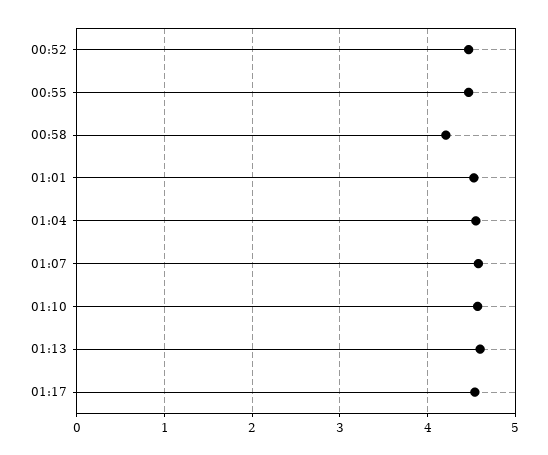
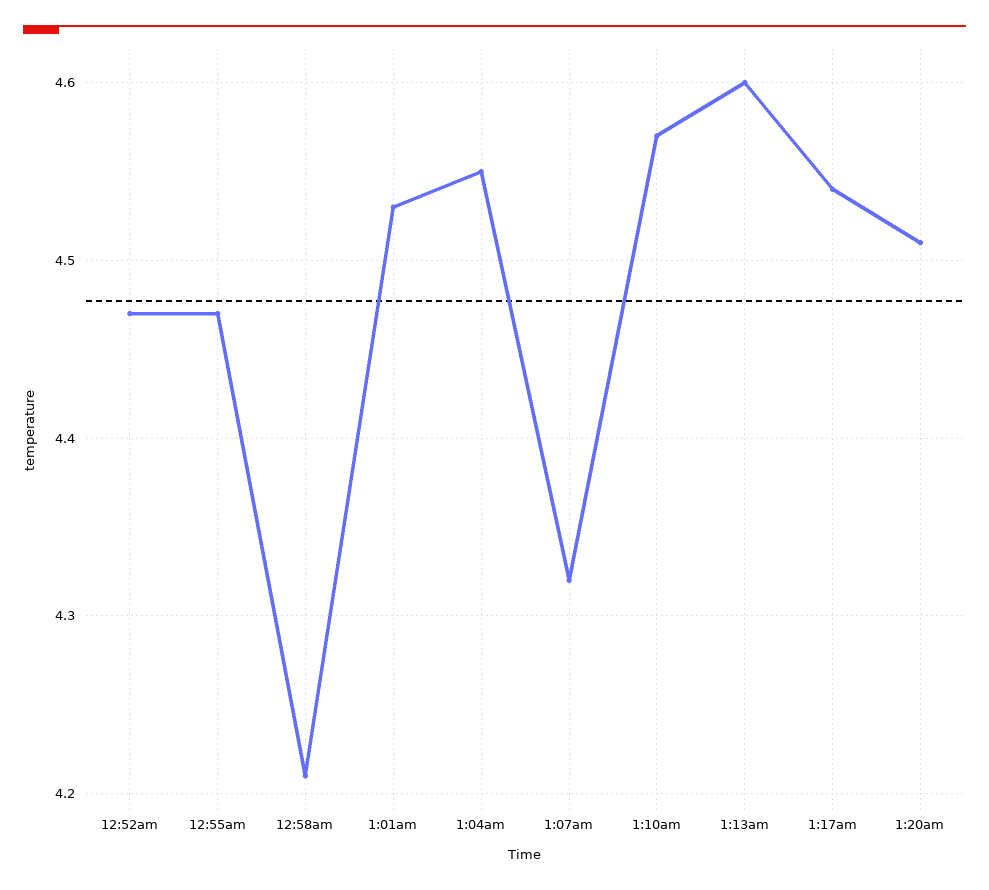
01:07: 4.6 -> 4.32
1:20am: none -> 4.51

